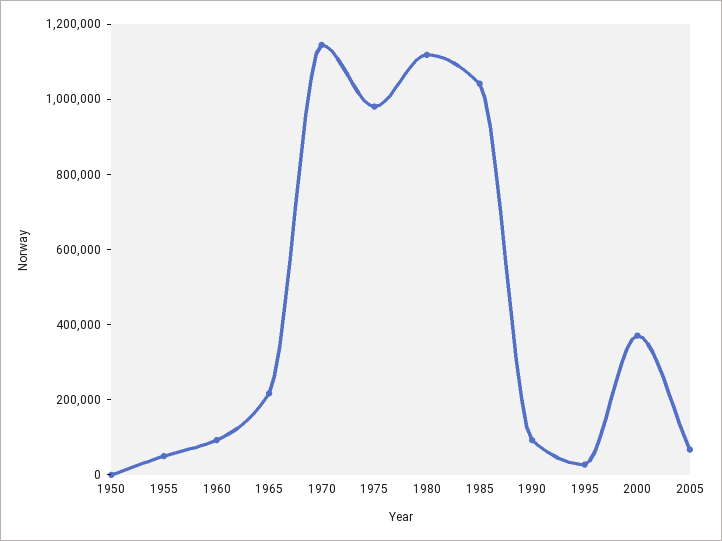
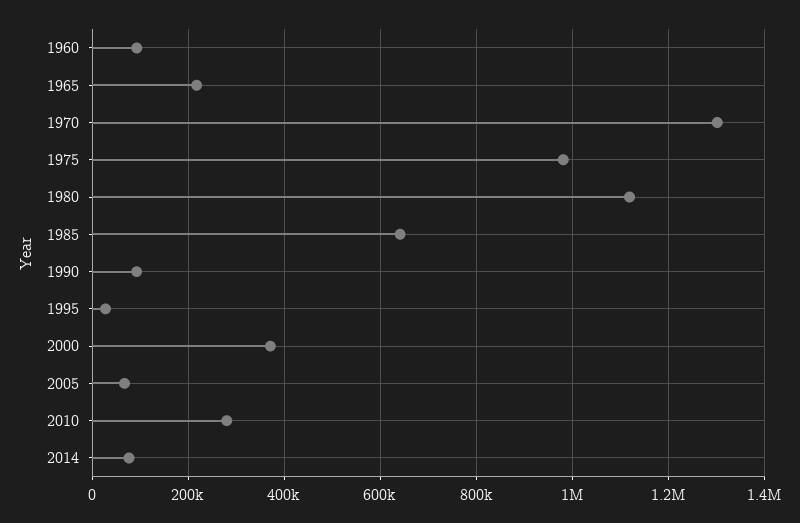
1950: 0 -> none
1955: 50000 -> none
1970: 1150000 -> 1300000
1985: 1050000 -> 640000
2010: none -> 280000
2014: none -> 80000

